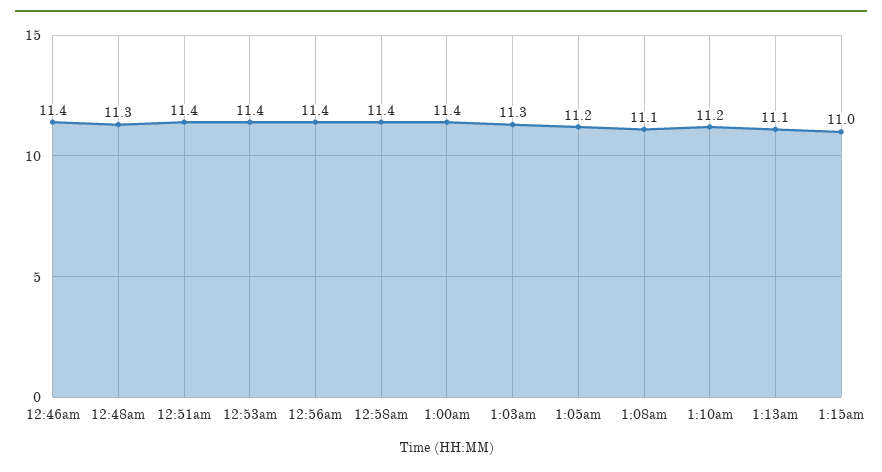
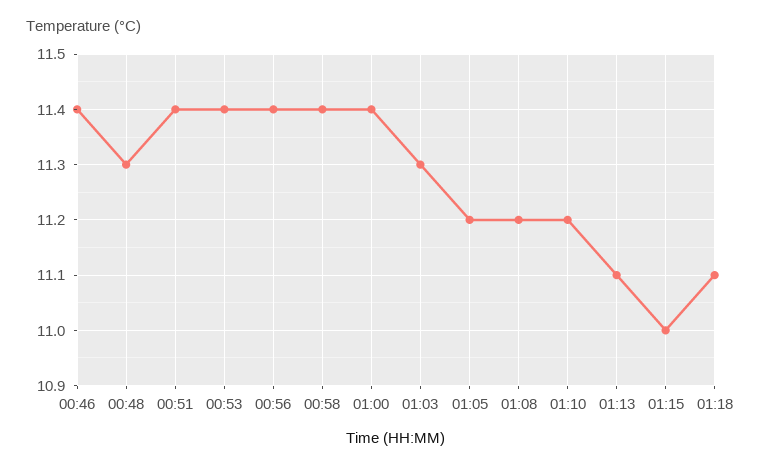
1:08am: 11.1 -> 11.2
01:18: none -> 11.1

